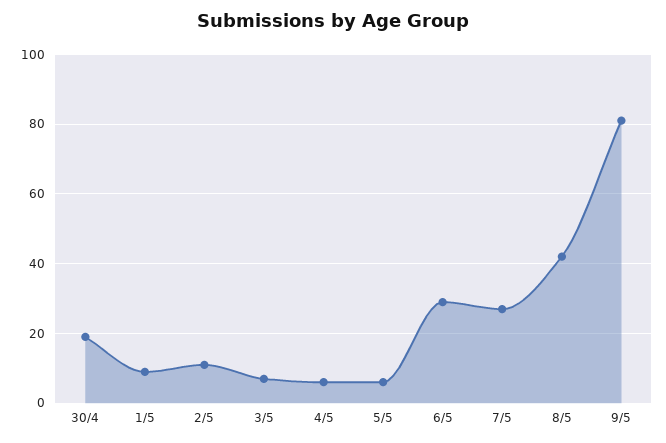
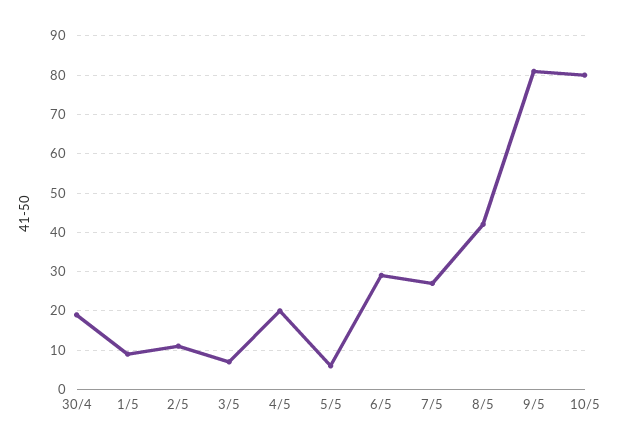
4/5: 5 -> 20
10/5: none -> 80

